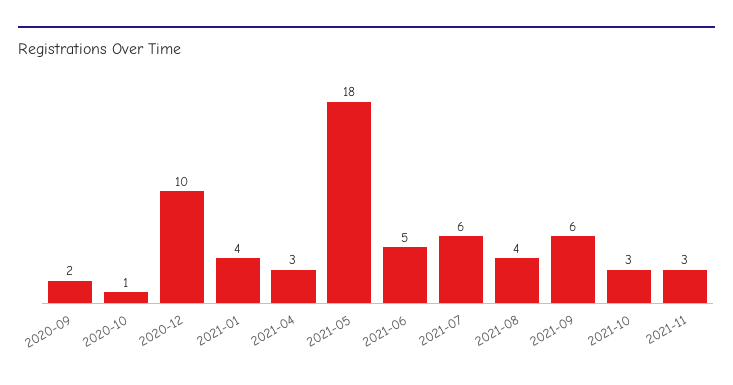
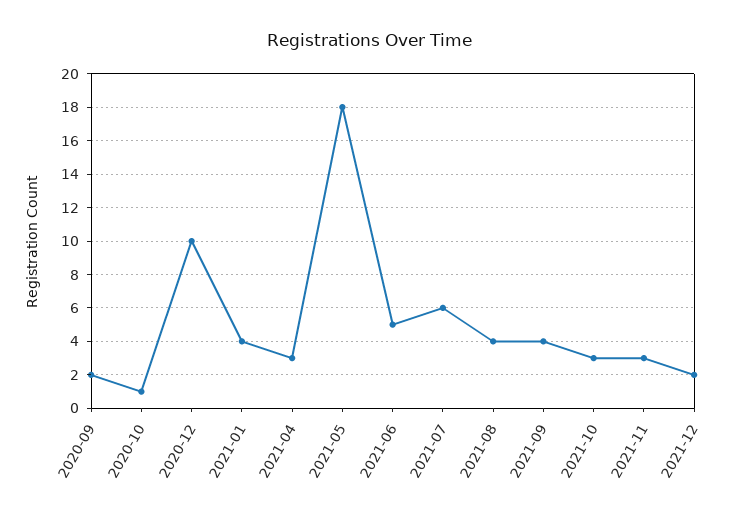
2021-09: 6 -> 4
2021-12: none -> 2

